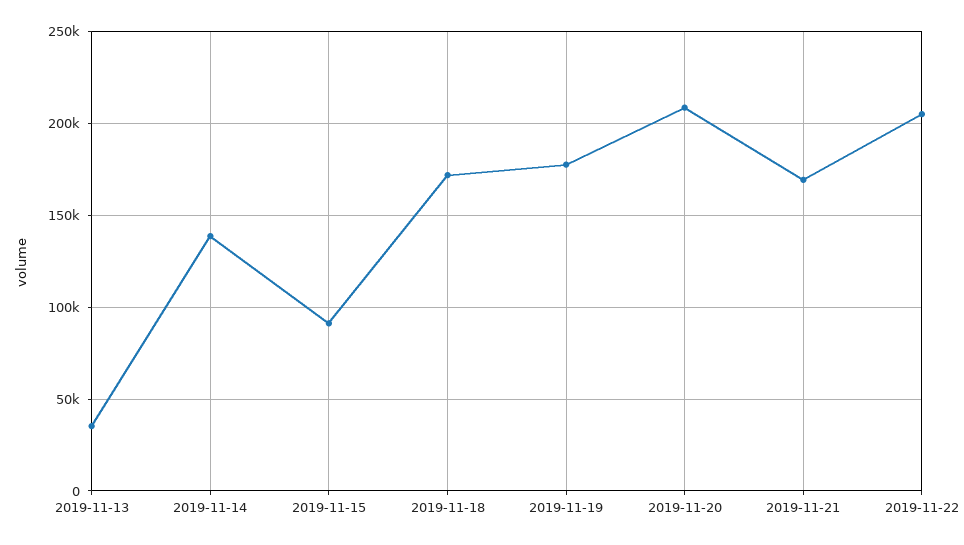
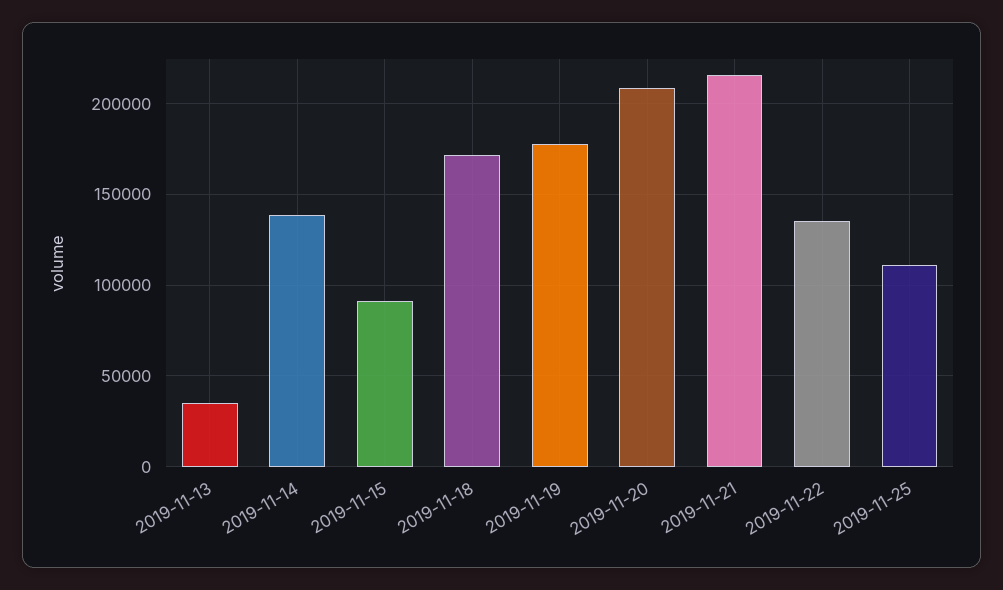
2019-11-21: 170000 -> 215000
2019-11-22: 205000 -> 135000
2019-11-25: none -> 110000

